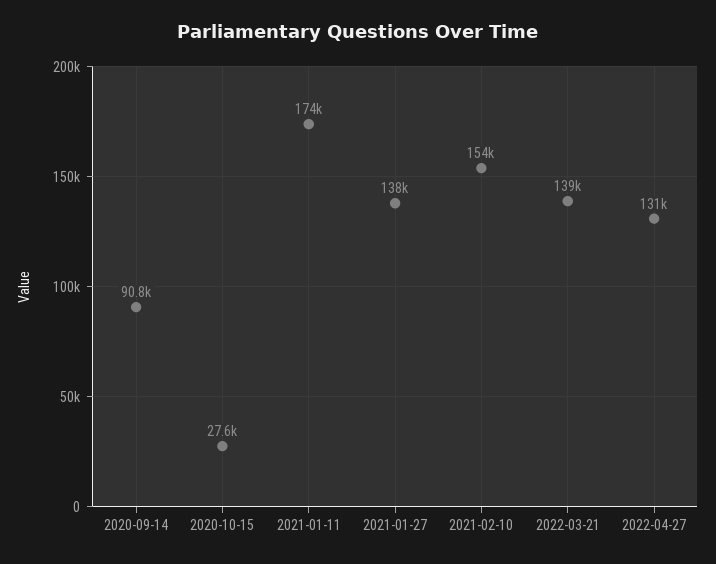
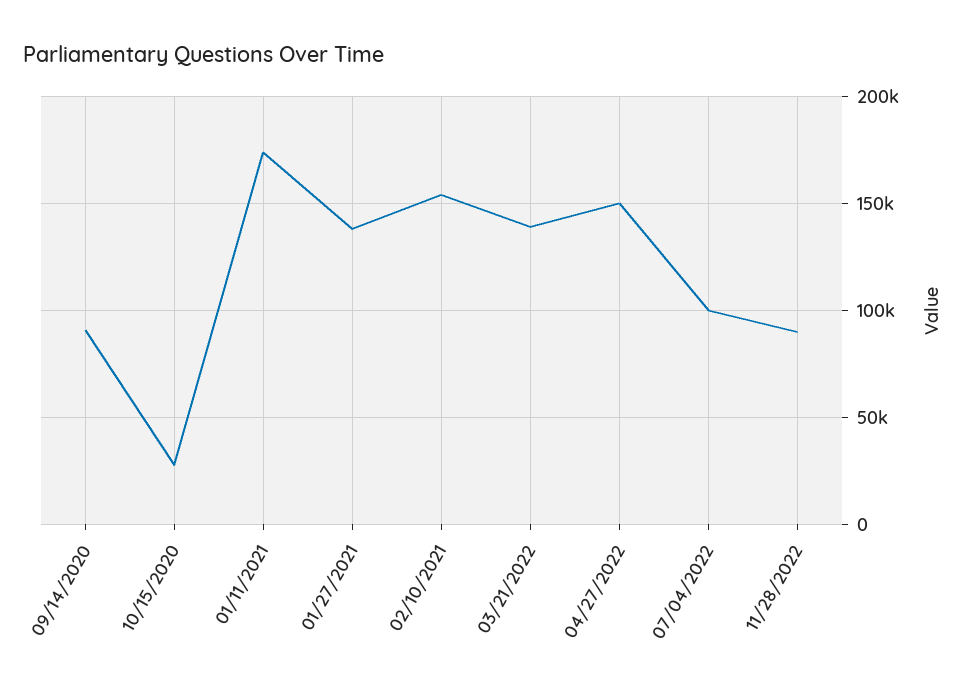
2022-04-27: 131000 -> 150000
07/04/2022: none -> 100000
11/28/2022: none -> 90000

